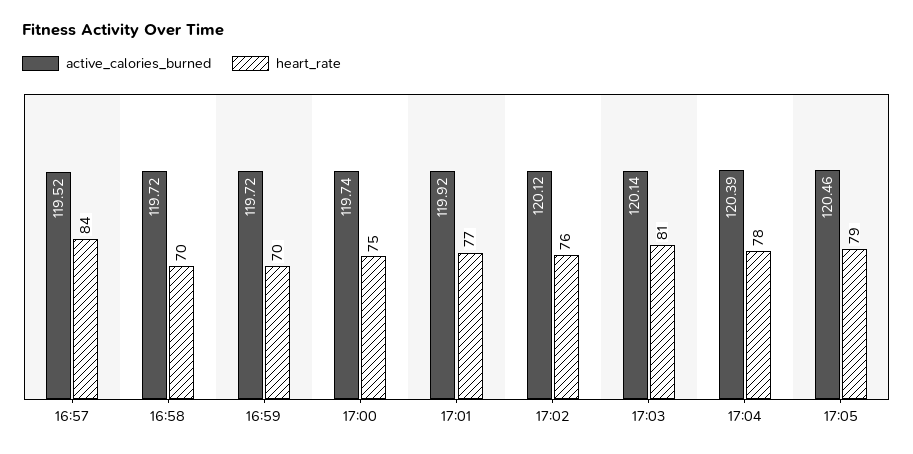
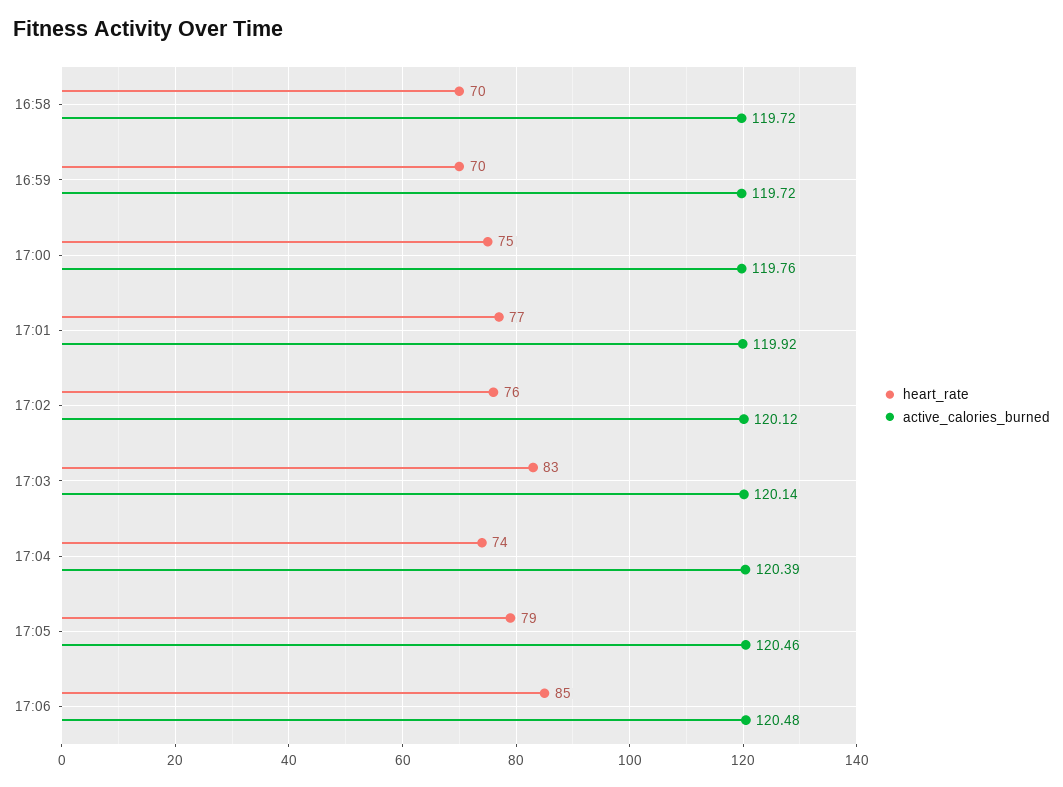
active_calories_burned, 16:57: 119.52 -> none
heart_rate, 16:57: 84 -> none
active_calories_burned, 17:00: 119.74 -> 119.76
heart_rate, 17:03: 81 -> 83
heart_rate, 17:04: 78 -> 74
heart_rate, 17:06: none -> 85
active_calories_burned, 17:06: none -> 120.48

